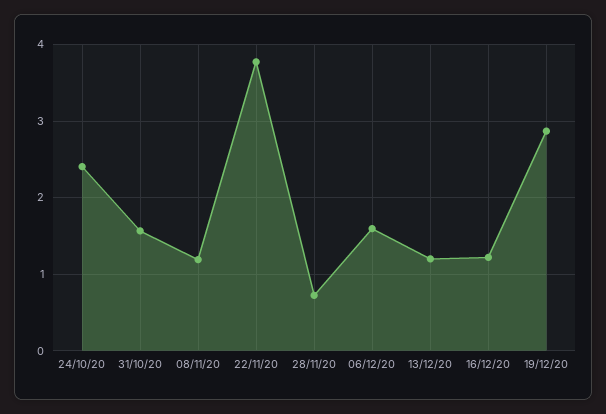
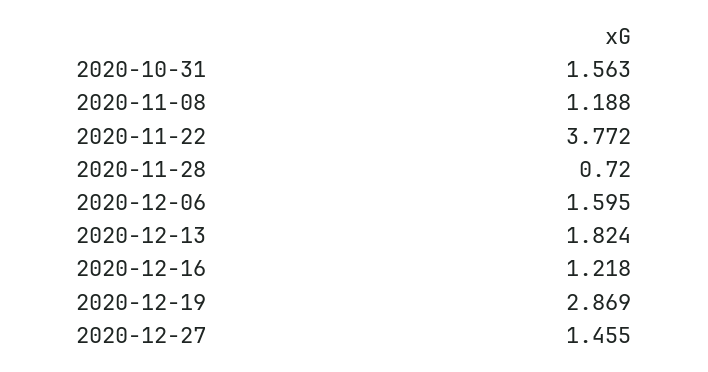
24/10/20: 2.4 -> none
13/12/20: 1.2 -> 1.824
2020-12-27: none -> 1.455

